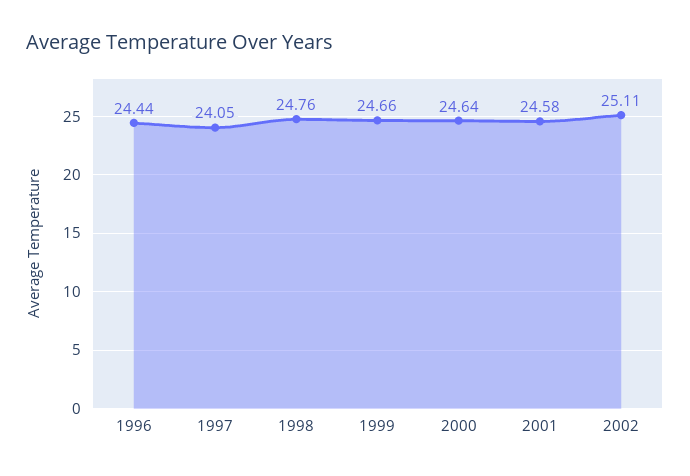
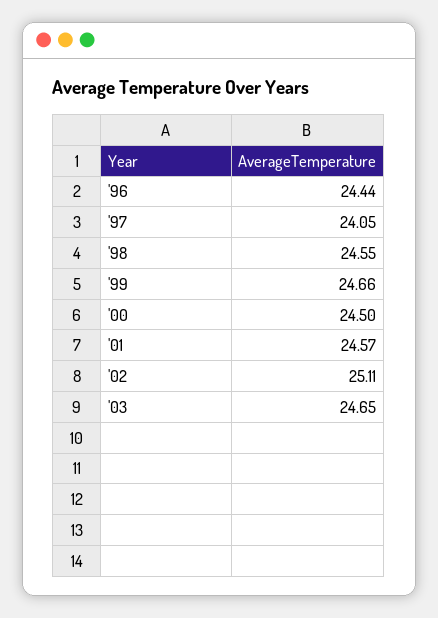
1998: 24.76 -> 24.55
2000: 24.64 -> 24.5
2001: 24.58 -> 24.57
'03: none -> 24.65

